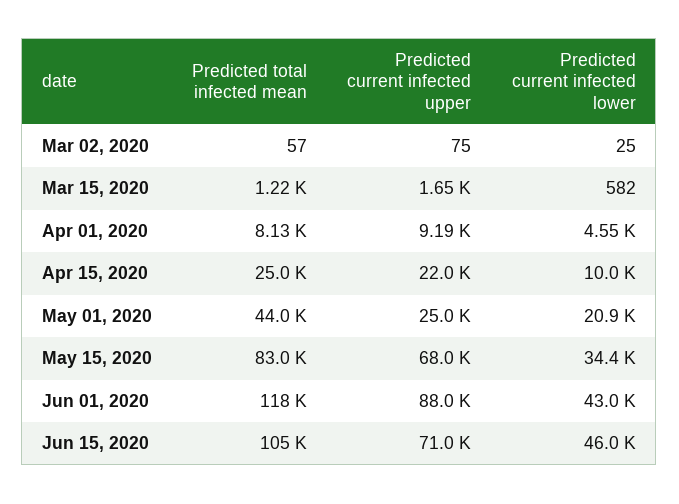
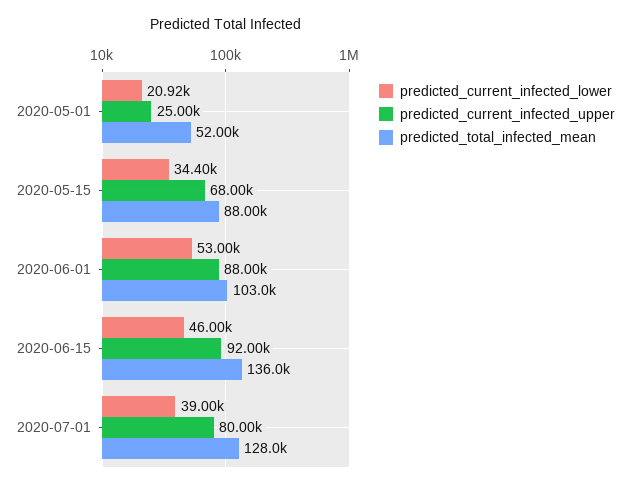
Predicted total infected mean, Mar 02, 2020: 57 -> none
Predicted current infected upper, Mar 02, 2020: 75 -> none
Predicted current infected lower, Mar 02, 2020: 25 -> none
Predicted total infected mean, Mar 15, 2020: 1220 -> none
Predicted current infected upper, Mar 15, 2020: 1650 -> none
Predicted current infected lower, Mar 15, 2020: 582 -> none
Predicted total infected mean, Apr 01, 2020: 8130 -> none
Predicted current infected upper, Apr 01, 2020: 9190 -> none
Predicted current infected lower, Apr 01, 2020: 4550 -> none
Predicted total infected mean, Apr 15, 2020: 25000 -> none
Predicted current infected upper, Apr 15, 2020: 22000 -> none
Predicted current infected lower, Apr 15, 2020: 10000 -> none
Predicted total infected mean, May 01, 2020: 44000 -> 52000
Predicted total infected mean, May 15, 2020: 83000 -> 88000
Predicted total infected mean, Jun 01, 2020: 118000 -> 103000
Predicted current infected lower, Jun 01, 2020: 43000 -> 53000
Predicted total infected mean, Jun 15, 2020: 105000 -> 136000
Predicted current infected upper, Jun 15, 2020: 71000 -> 92000
Predicted current infected lower, 2020-07-01: none -> 39000
Predicted current infected upper, 2020-07-01: none -> 80000
Predicted total infected mean, 2020-07-01: none -> 128000

